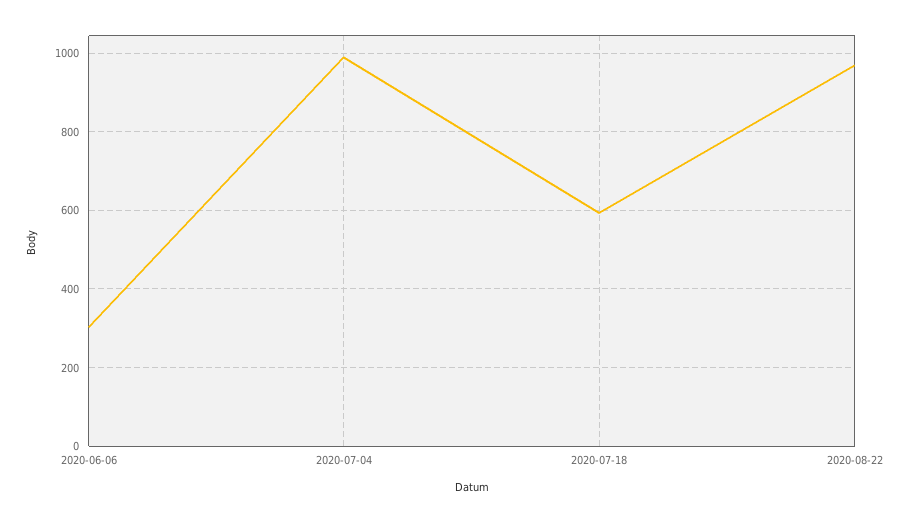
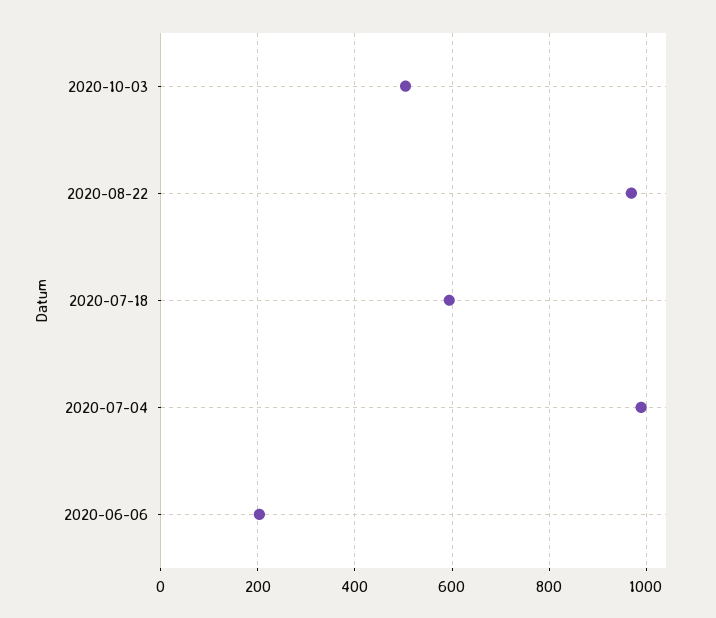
2020-06-06: 300 -> 200
2020-10-03: none -> 500

